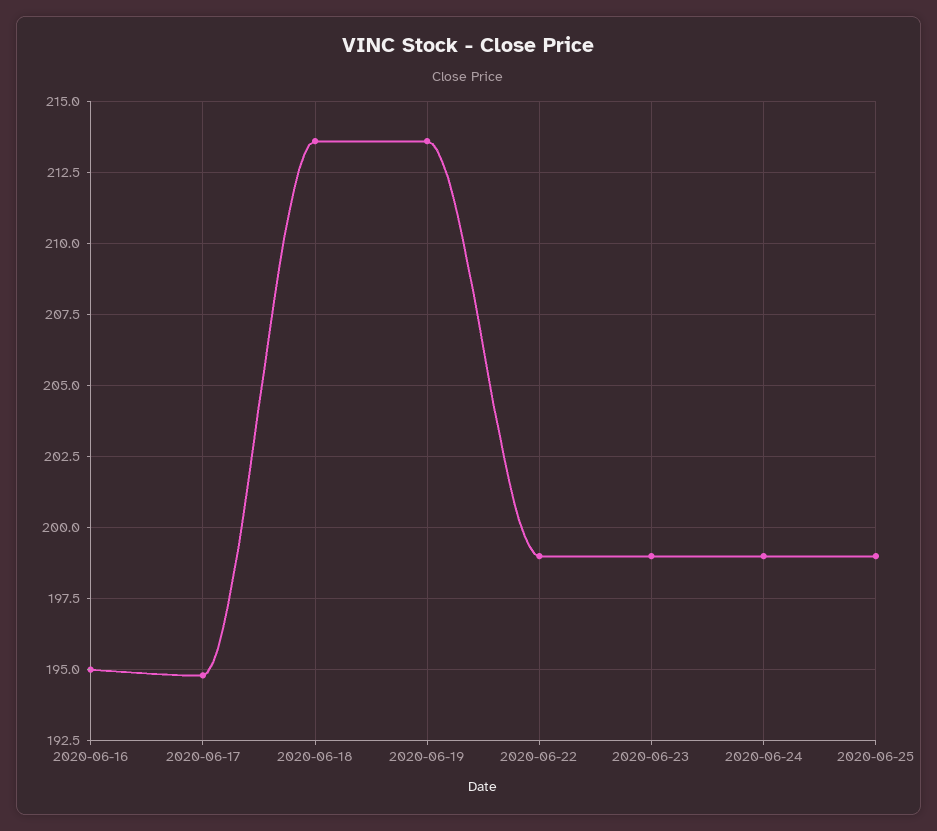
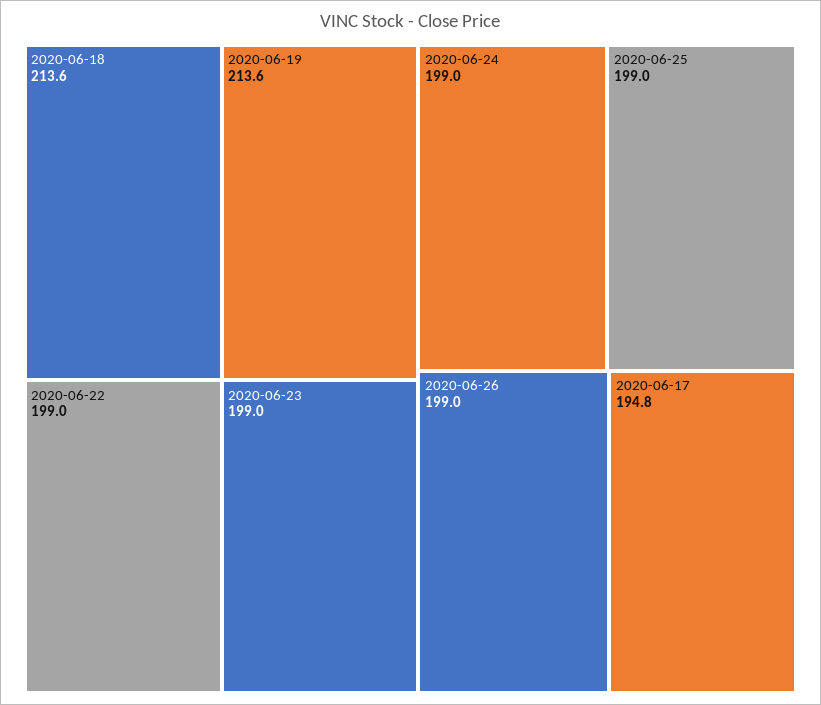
2020-06-16: 195 -> none
2020-06-26: none -> 199

